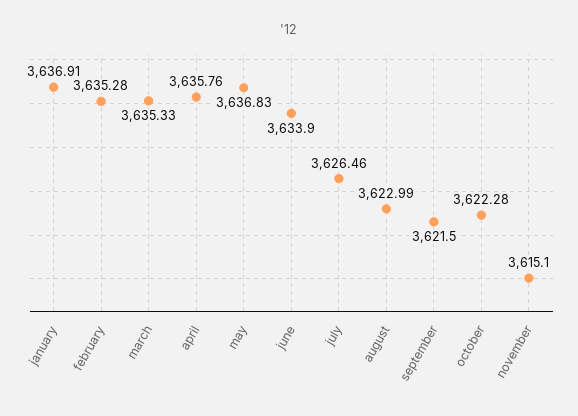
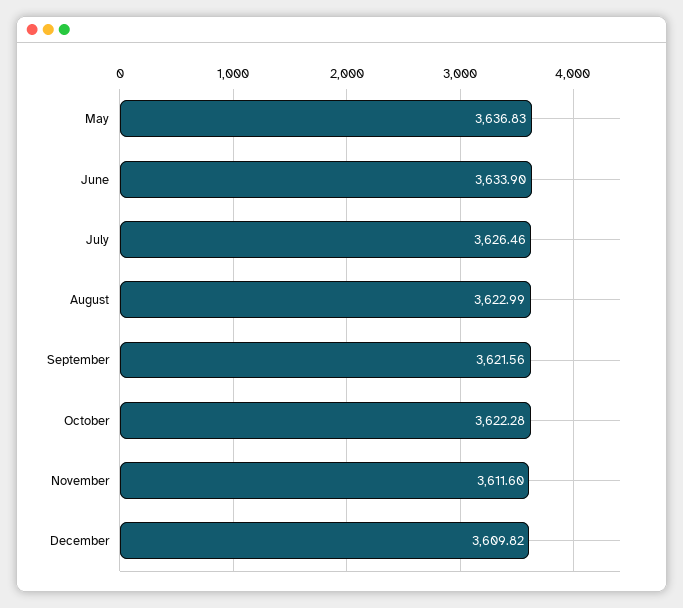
january: 3636.91 -> none
february: 3635.28 -> none
march: 3635.33 -> none
april: 3635.76 -> none
september: 3621.5 -> 3621.56
november: 3615.1 -> 3611.6
December: none -> 3609.82

